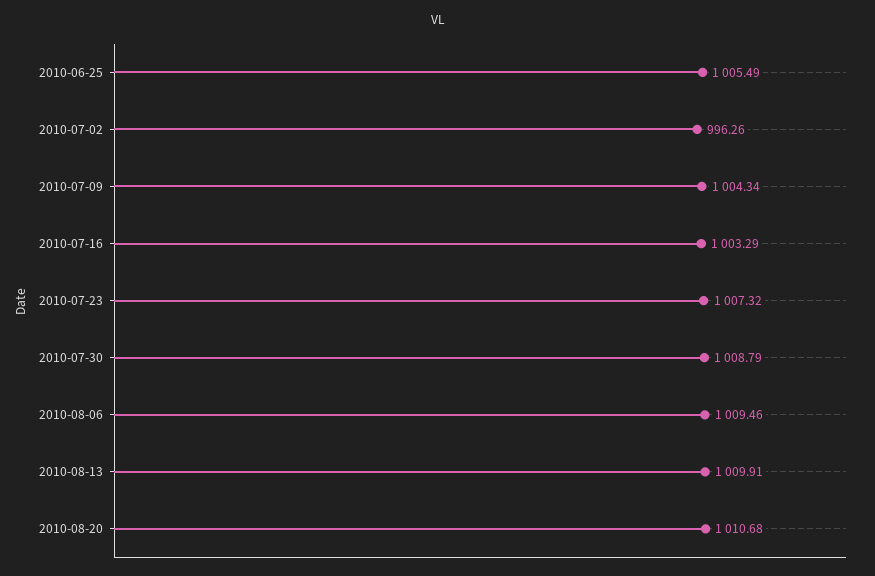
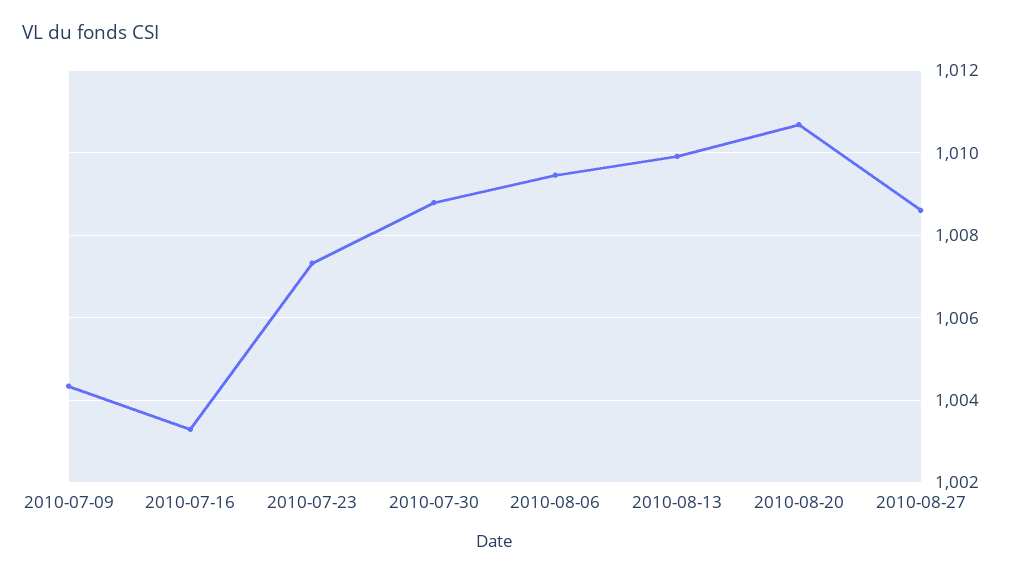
2010-06-25: 1005.49 -> none
2010-07-02: 996.26 -> none
2010-08-27: none -> 1008.6

